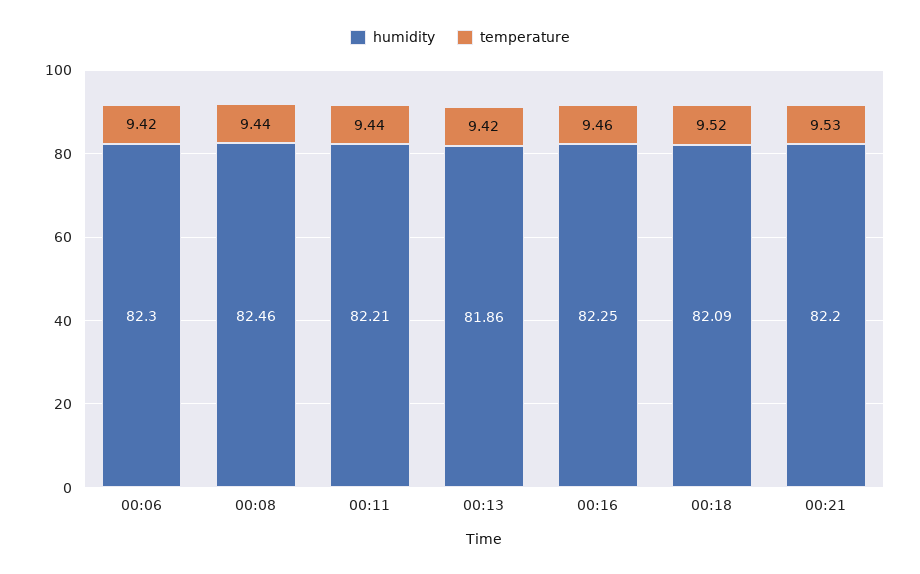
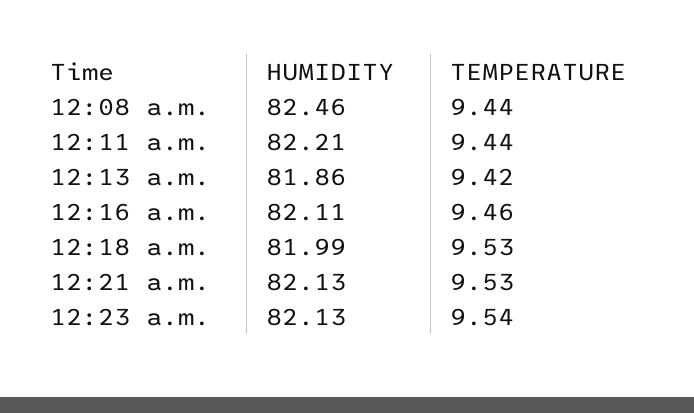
humidity, 00:06: 82.3 -> none
temperature, 00:06: 9.42 -> none
humidity, 00:16: 82.25 -> 82.11
humidity, 00:18: 82.09 -> 81.99
temperature, 00:18: 9.52 -> 9.53
humidity, 00:21: 82.2 -> 82.13
humidity, 12:23 a.m.: none -> 82.13
temperature, 12:23 a.m.: none -> 9.54

